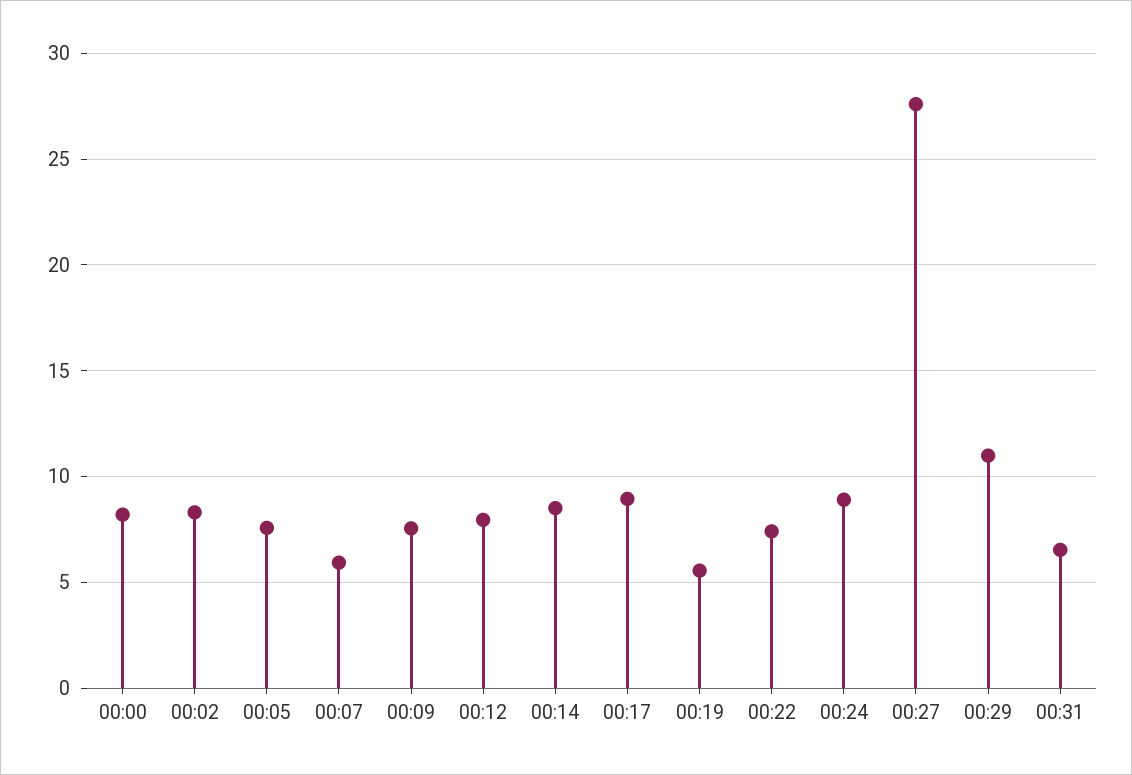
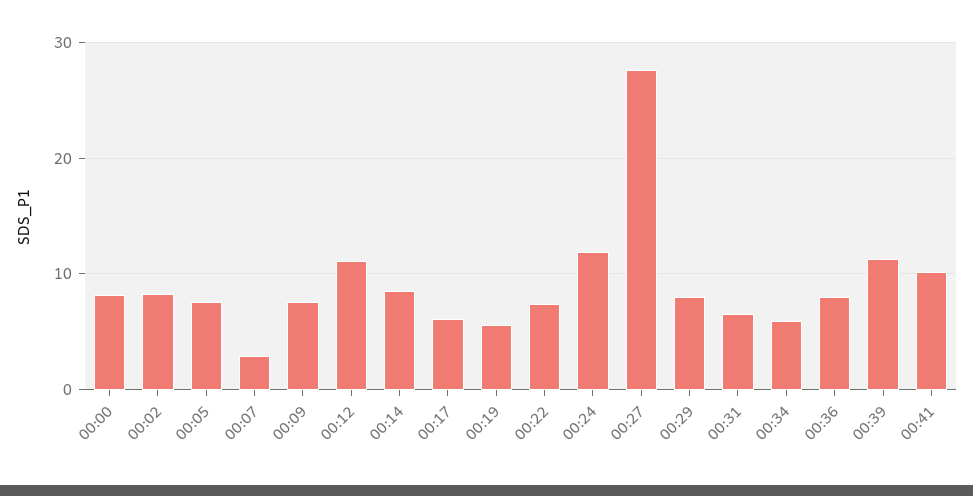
00:07: 6 -> 3
00:12: 8 -> 11
00:17: 9 -> 6
00:24: 9 -> 12
00:29: 11 -> 8
00:34: none -> 6
00:36: none -> 8
00:39: none -> 11
00:41: none -> 10

